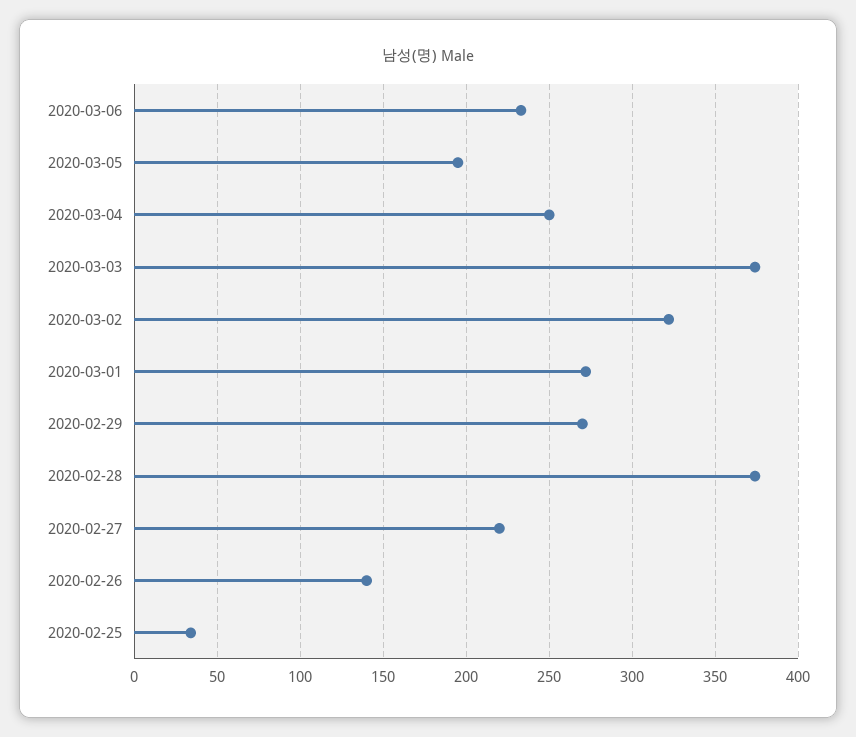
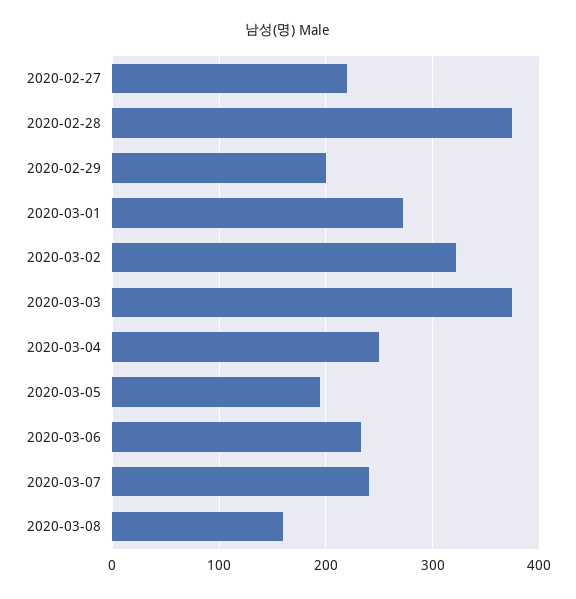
2020-02-29: 270 -> 200
2020-02-26: 140 -> none
2020-02-25: 35 -> none
2020-03-07: none -> 240
2020-03-08: none -> 160

